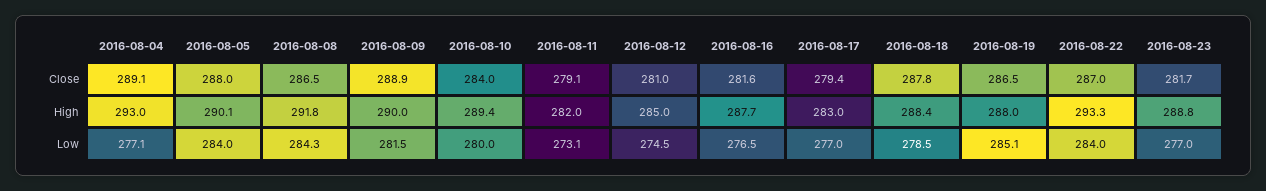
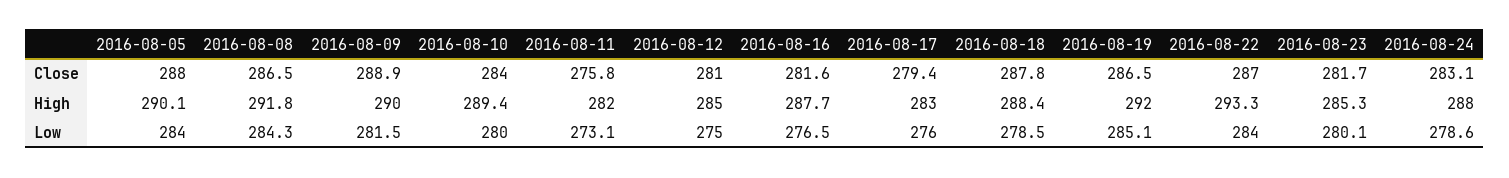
2016-08-04, Close: 289.1 -> none
2016-08-11, Close: 279.1 -> 275.8
2016-08-04, High: 293 -> none
2016-08-19, High: 288 -> 292
2016-08-23, High: 288.8 -> 285.3
2016-08-04, Low: 277.1 -> none
2016-08-12, Low: 274.5 -> 275
2016-08-17, Low: 277 -> 276
2016-08-23, Low: 277 -> 280.1
2016-08-24, Close: none -> 283.1
2016-08-24, High: none -> 288
2016-08-24, Low: none -> 278.6

